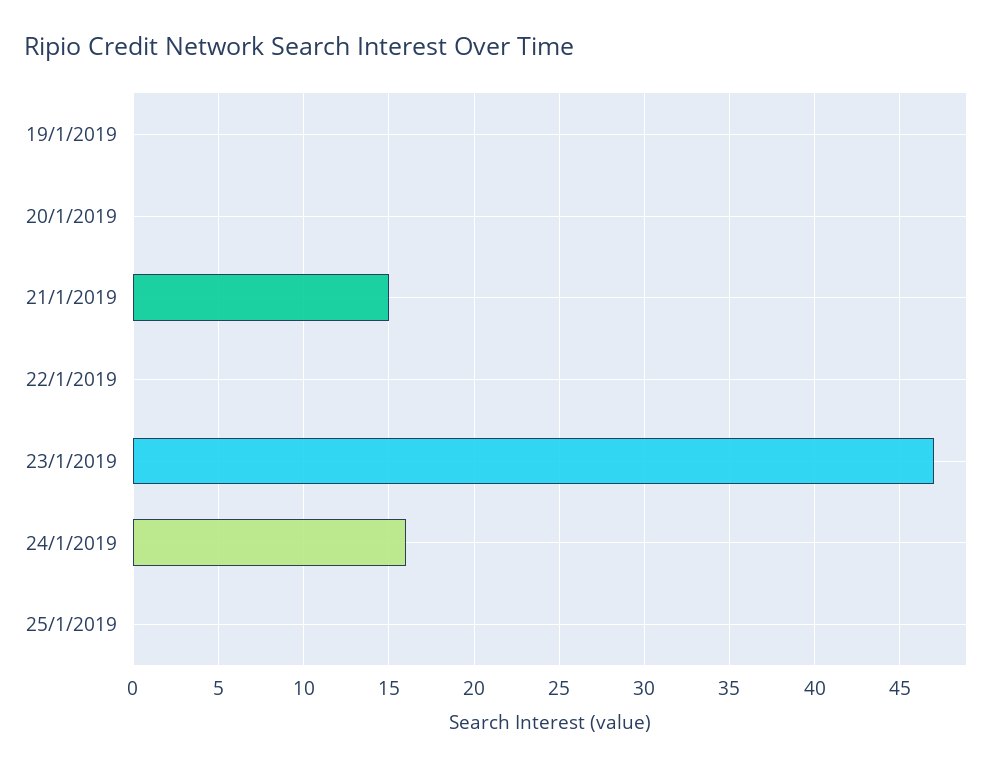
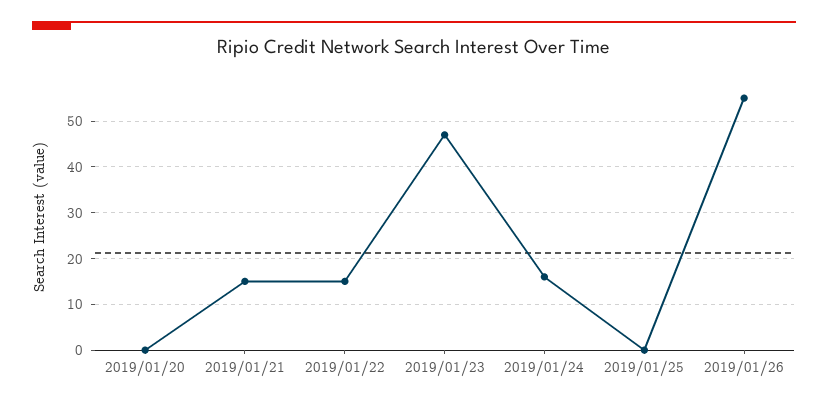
19/1/2019: 0 -> none
22/1/2019: 0 -> 15
2019/01/26: none -> 55

